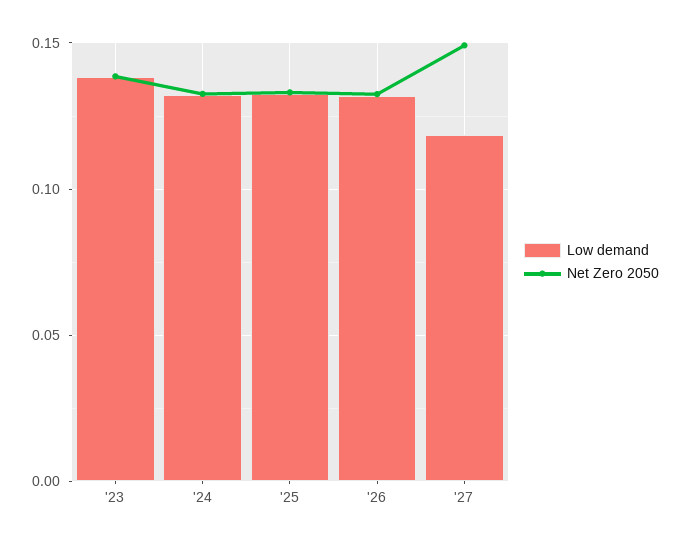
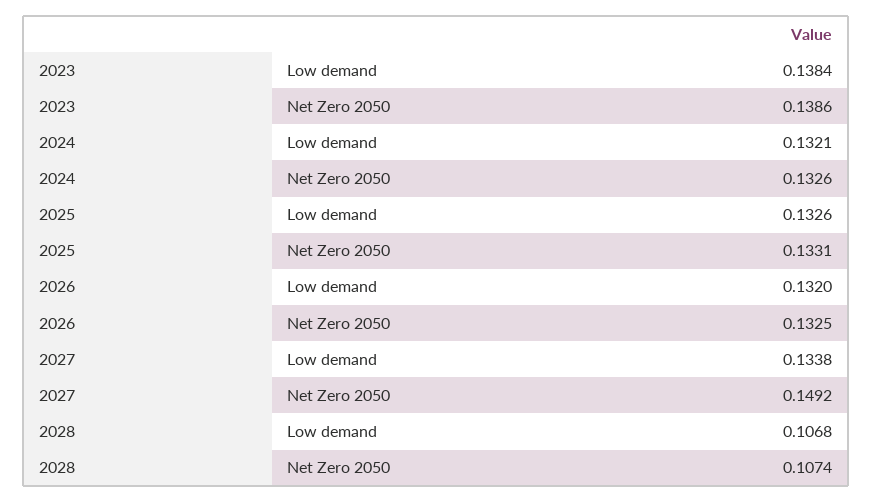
Low demand, '27: 0.12 -> 0.1338
Low demand, 2028: none -> 0.1068
Net Zero 2050, 2028: none -> 0.1074

